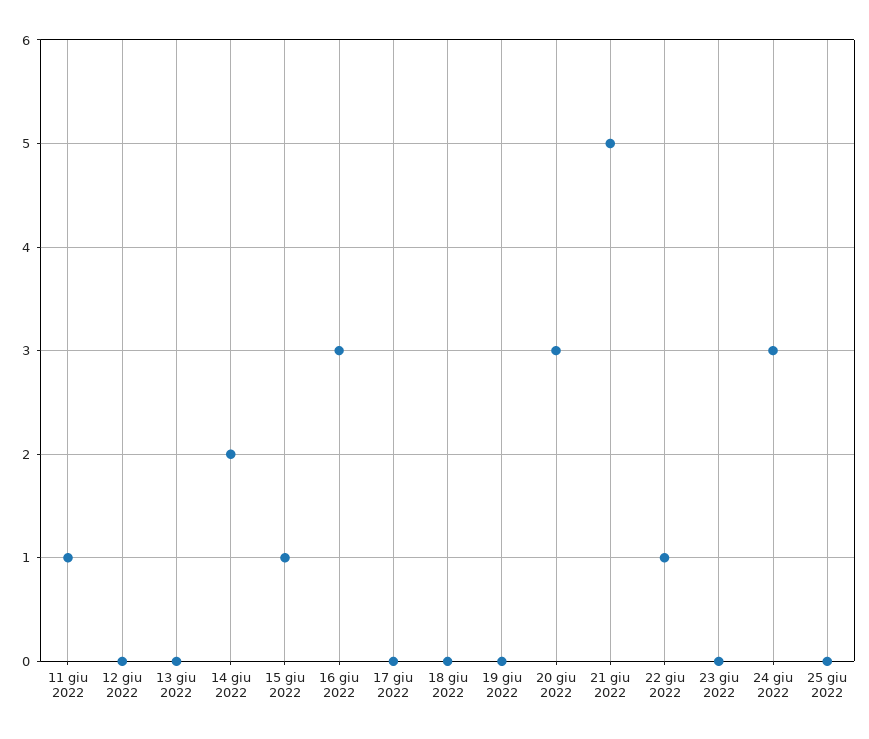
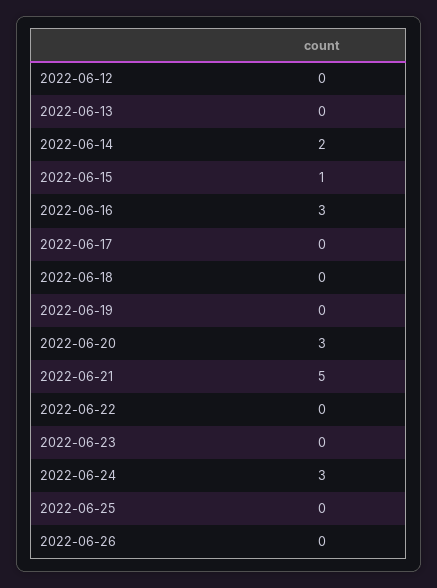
11 giu 2022: 1 -> none
22 giu 2022: 1 -> 0
2022-06-26: none -> 0

